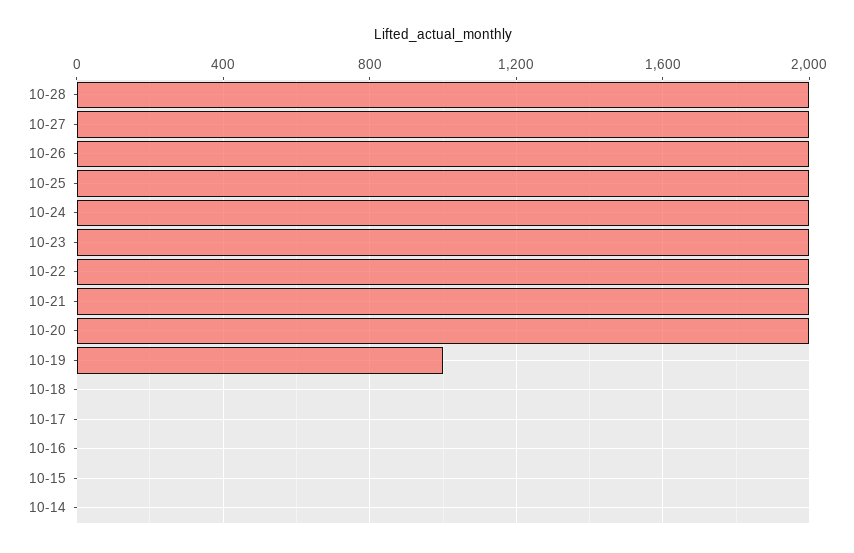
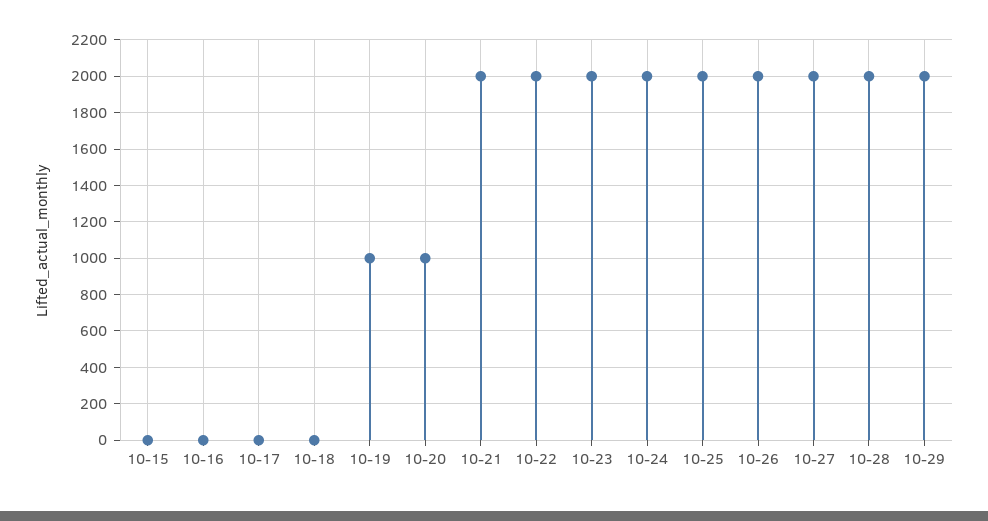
10-20: 2000 -> 1000
10-14: 0 -> none
10-29: none -> 2000

